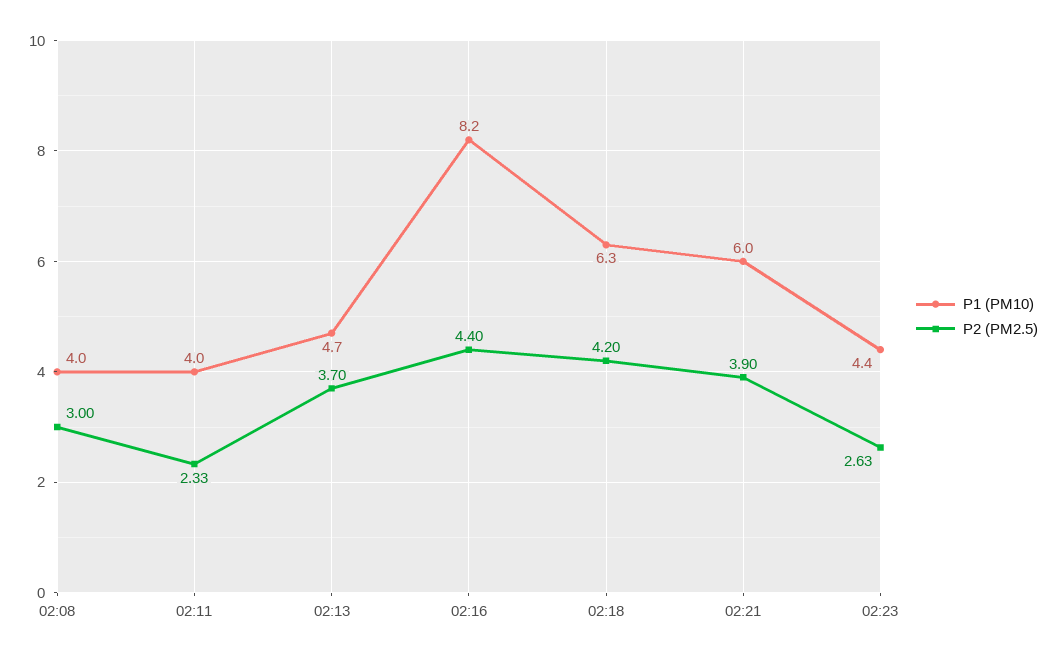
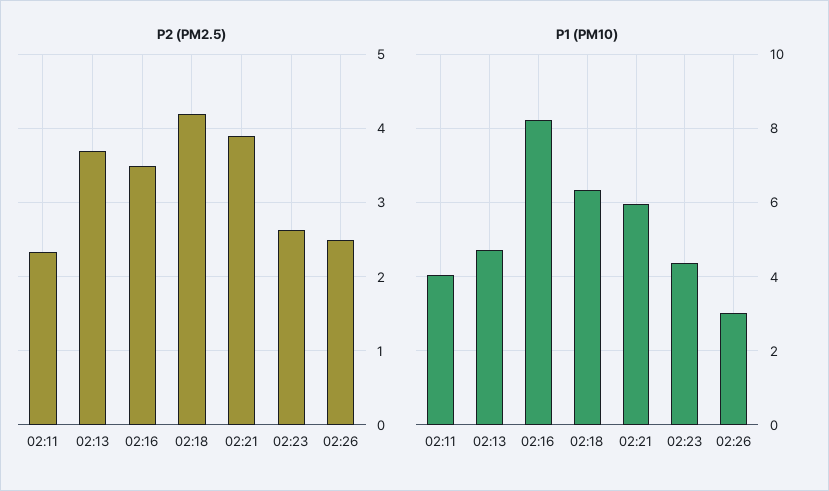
P1 (PM10), 02:08: 4 -> none
P2 (PM2.5), 02:08: 3 -> none
P2 (PM2.5), 02:16: 4.4 -> 3.5
P2 (PM2.5), 02:26: none -> 2.5
P1 (PM10), 02:26: none -> 3

